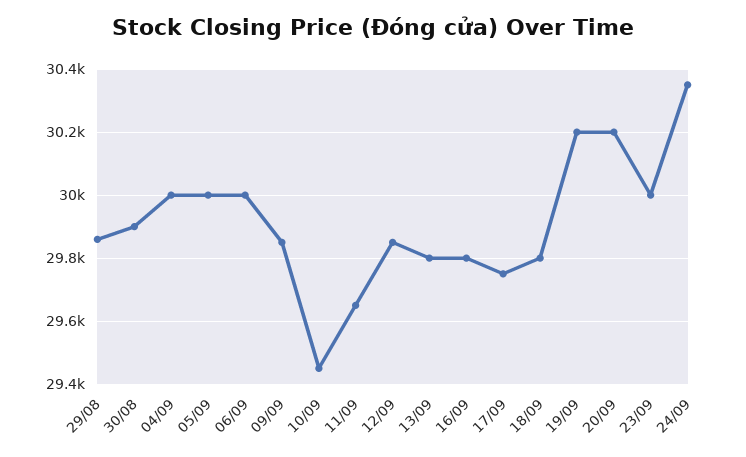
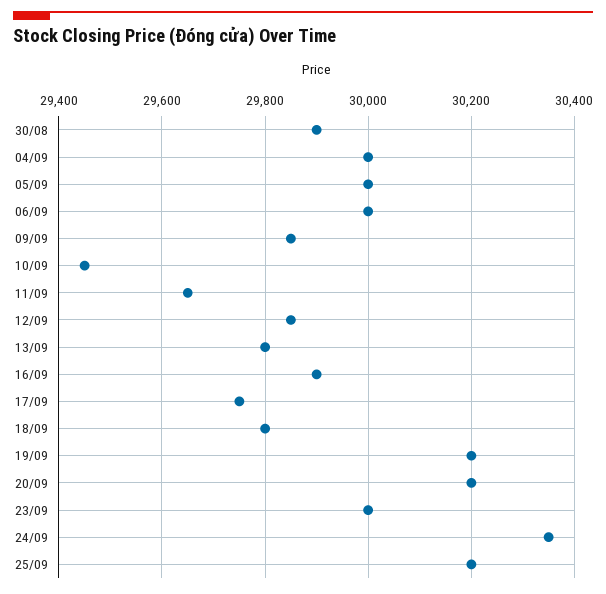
29/08: 29860 -> none
16/09: 29800 -> 29900
25/09: none -> 30200

